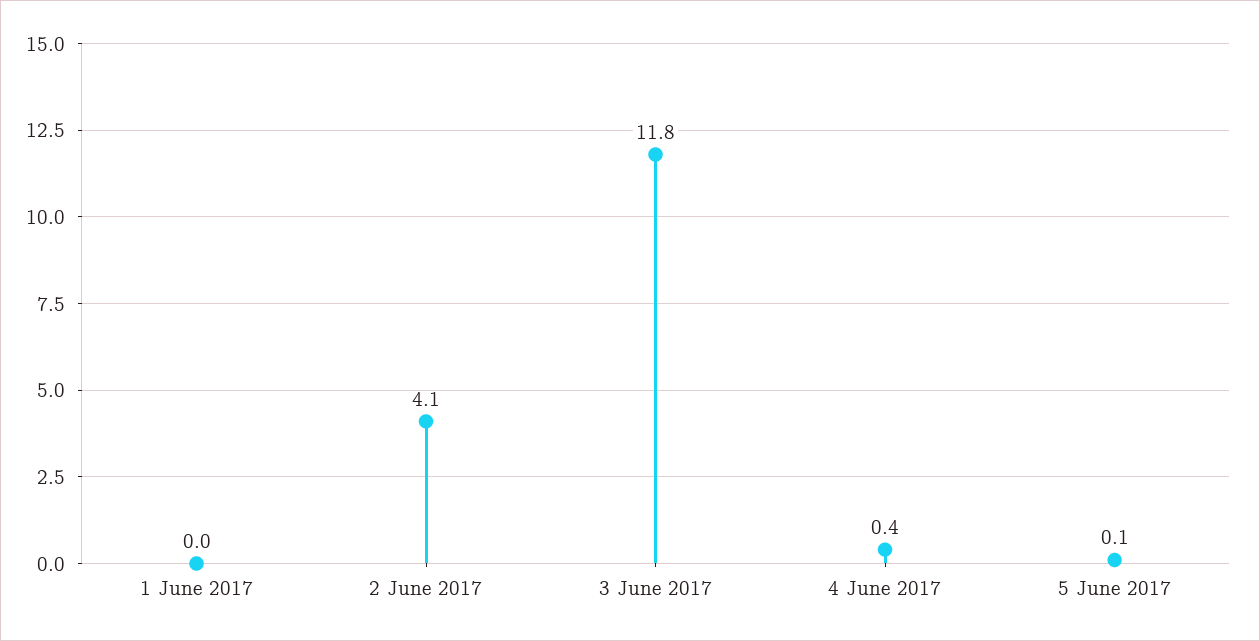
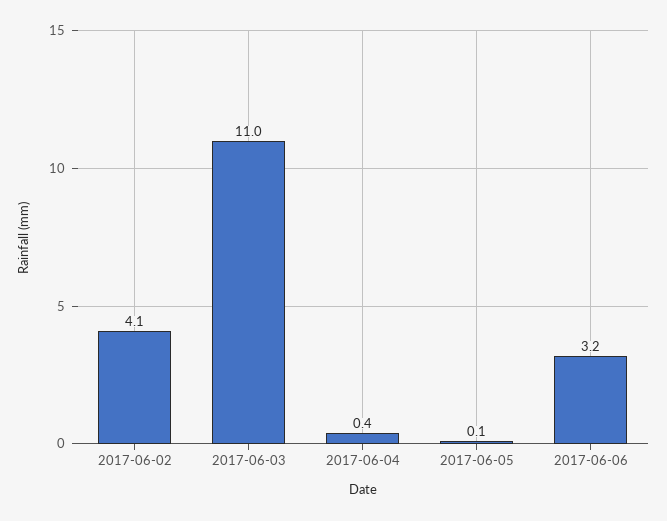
1 June 2017: 0 -> none
3 June 2017: 11.8 -> 11
2017-06-06: none -> 3.2

